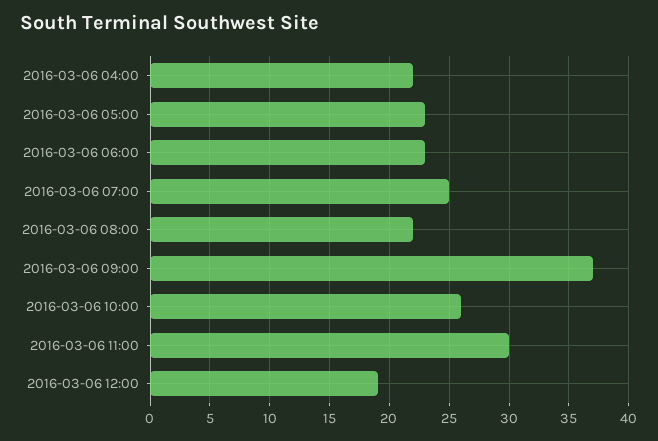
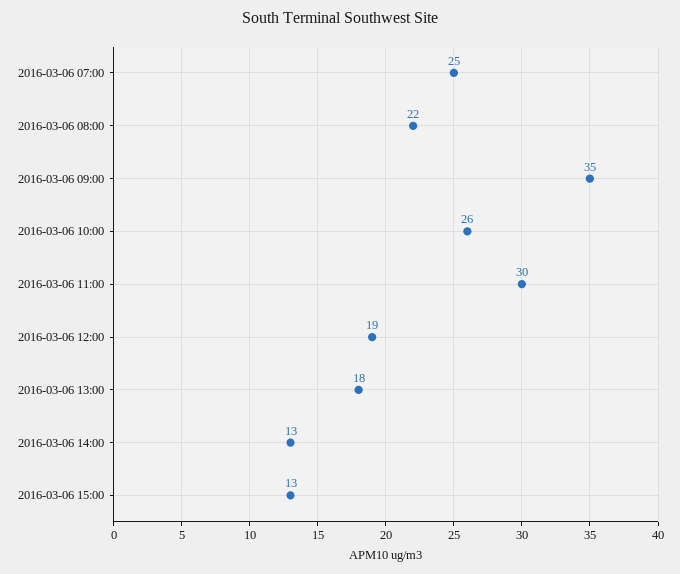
2016-03-06 04:00: 22 -> none
2016-03-06 05:00: 23 -> none
2016-03-06 06:00: 23 -> none
2016-03-06 09:00: 37 -> 35
2016-03-06 13:00: none -> 18
2016-03-06 14:00: none -> 13
2016-03-06 15:00: none -> 13

